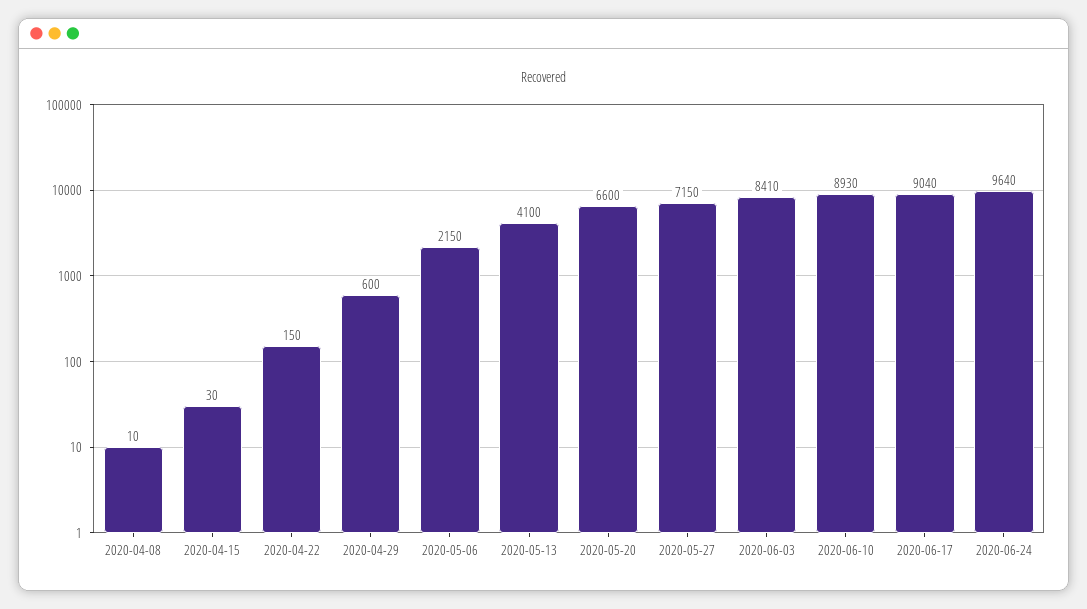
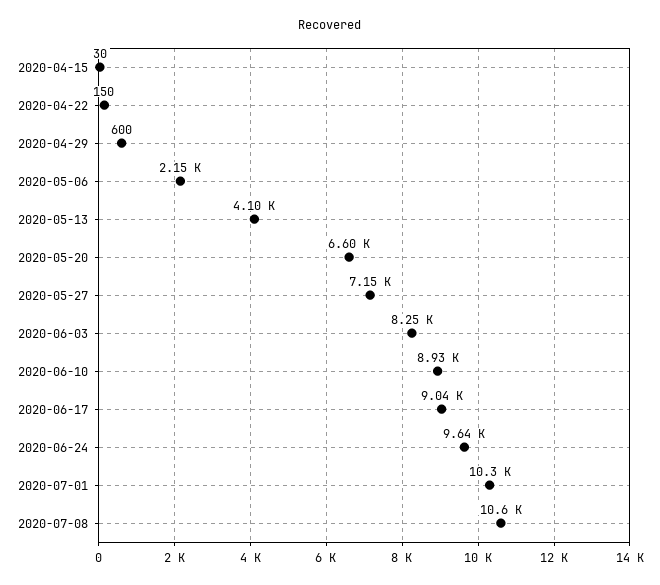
2020-04-08: 10 -> none
2020-06-03: 8410 -> 8250
2020-07-01: none -> 10300
2020-07-08: none -> 10600

